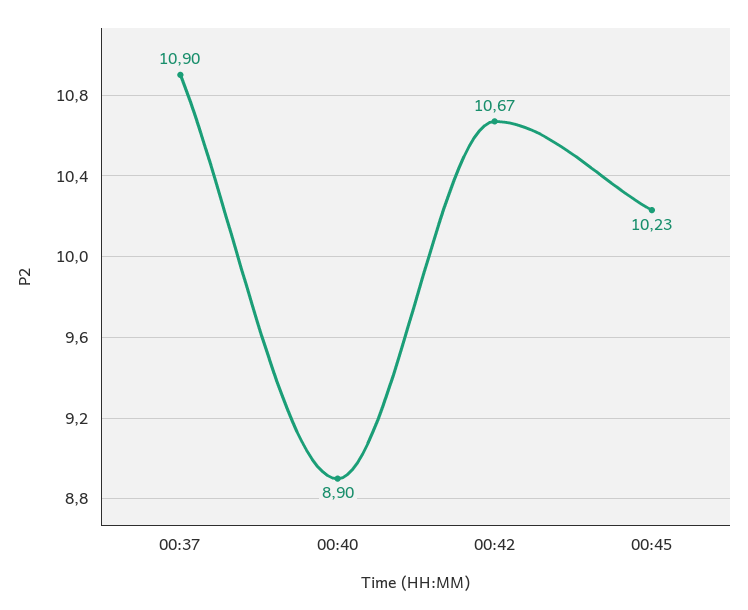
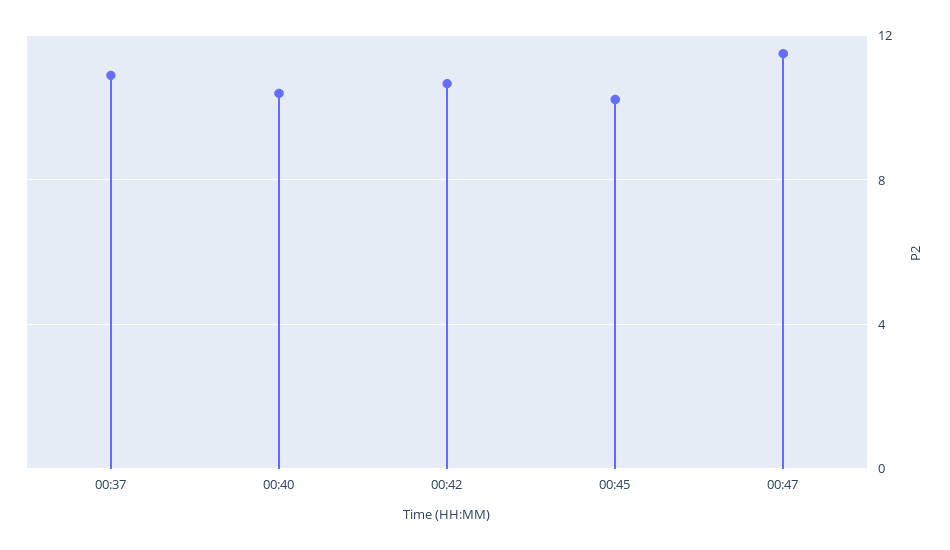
00:40: 8.9 -> 10.5
00:47: none -> 11.5

